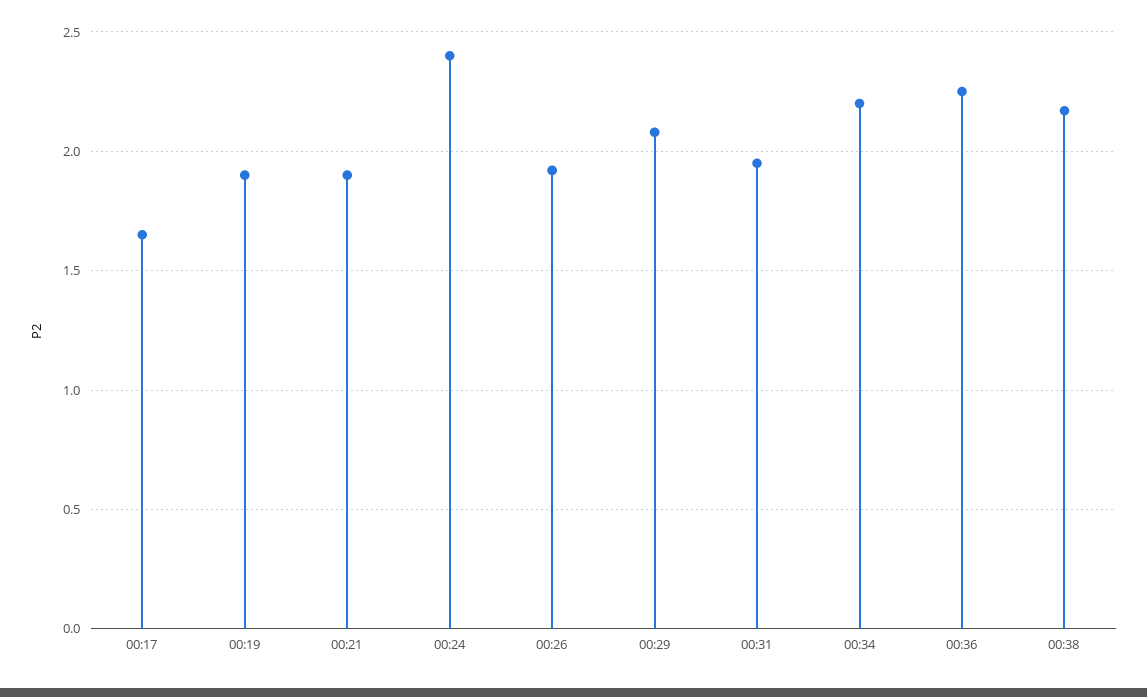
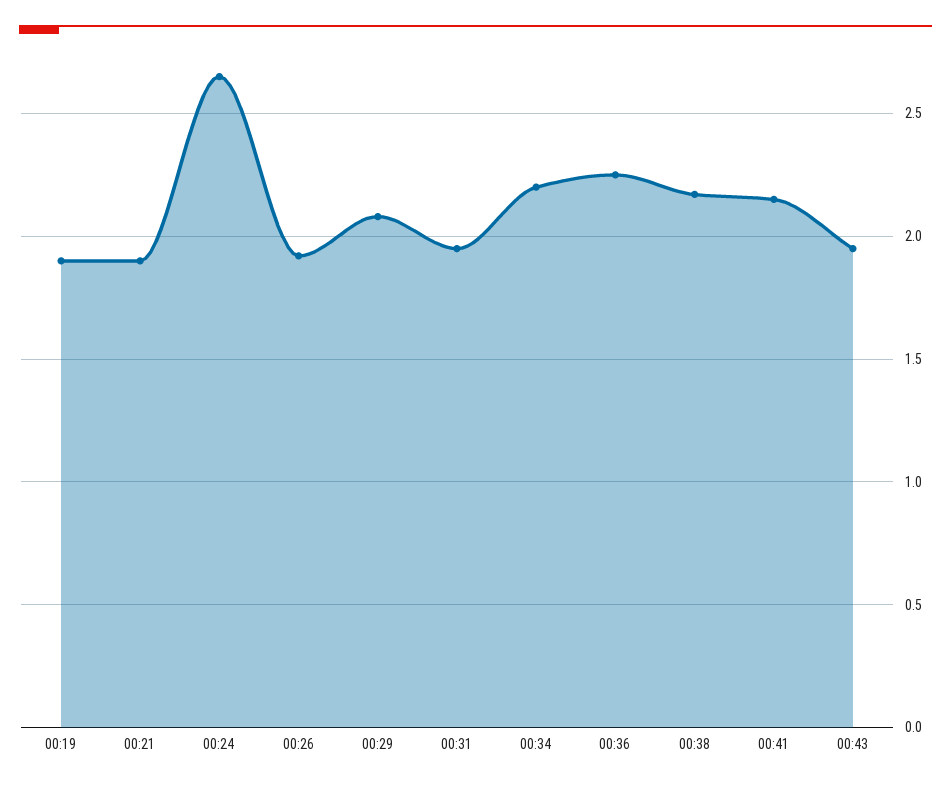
00:17: 1.65 -> none
00:24: 2.4 -> 2.65
00:41: none -> 2.15
00:43: none -> 1.95

